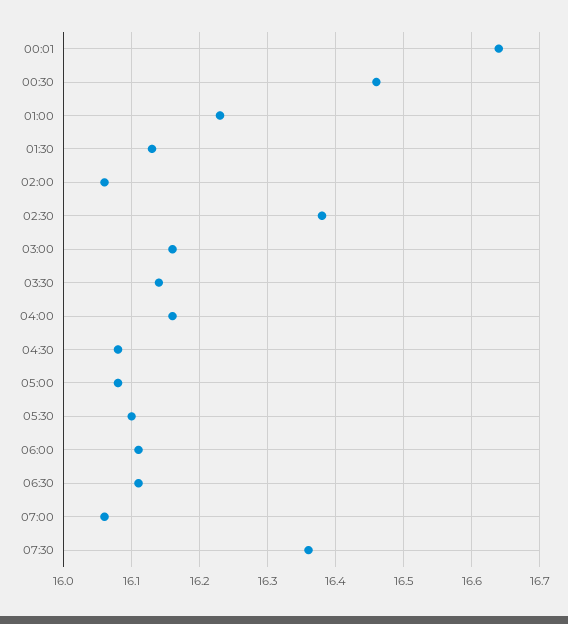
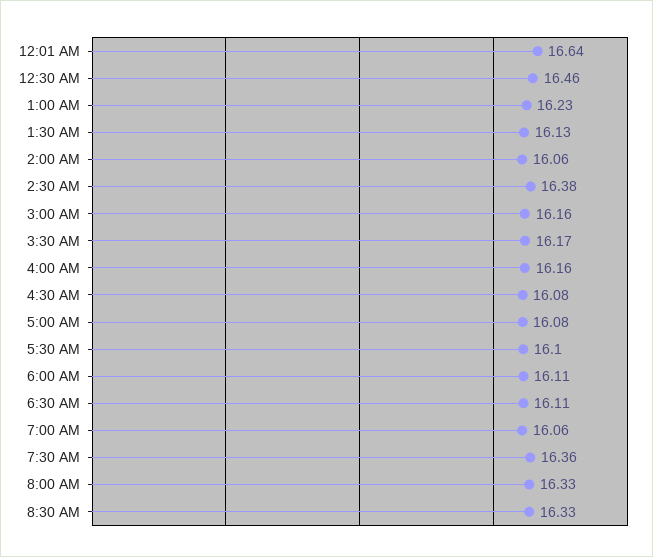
03:30: 16.14 -> 16.17
8:00 AM: none -> 16.33
8:30 AM: none -> 16.33

